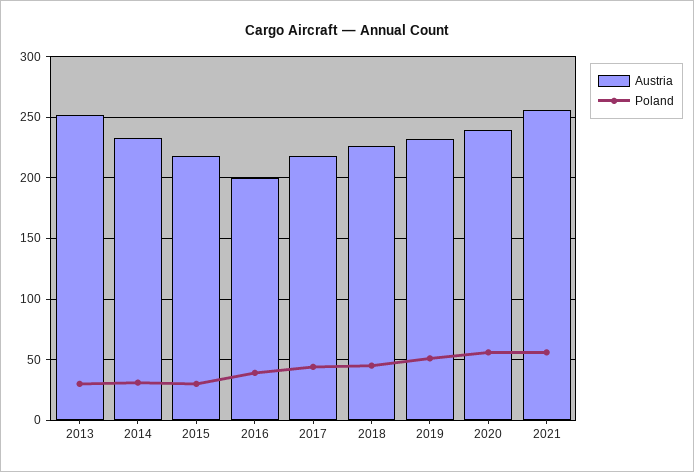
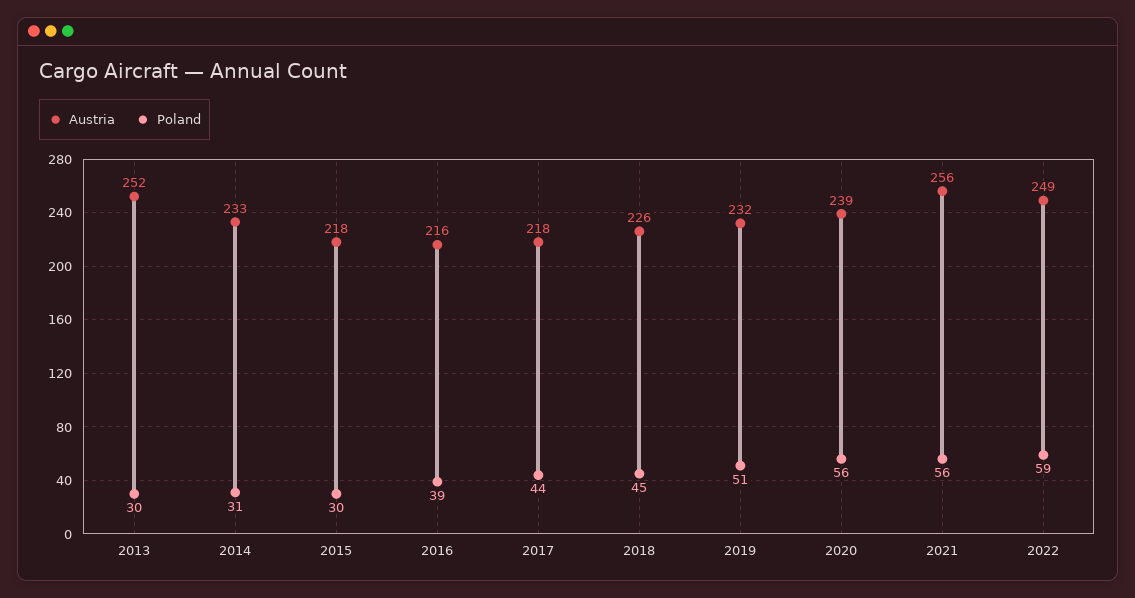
Austria, 2016: 200 -> 216
Austria, 2022: none -> 249
Poland, 2022: none -> 59

